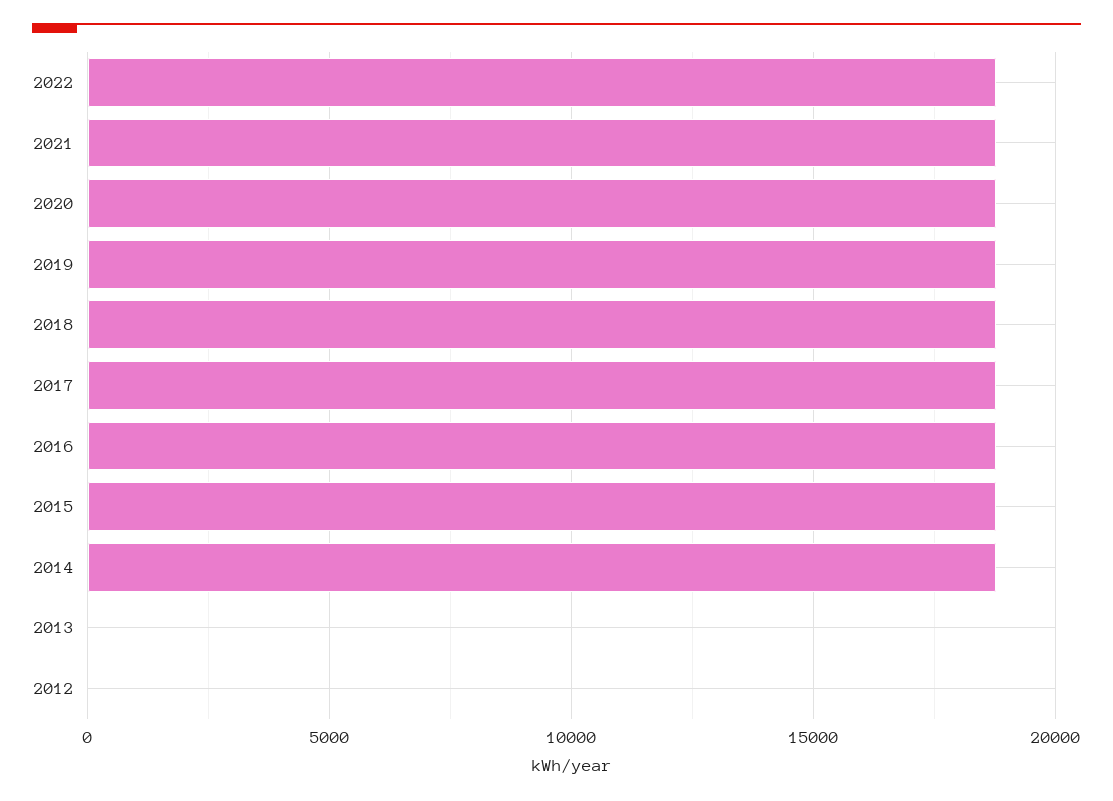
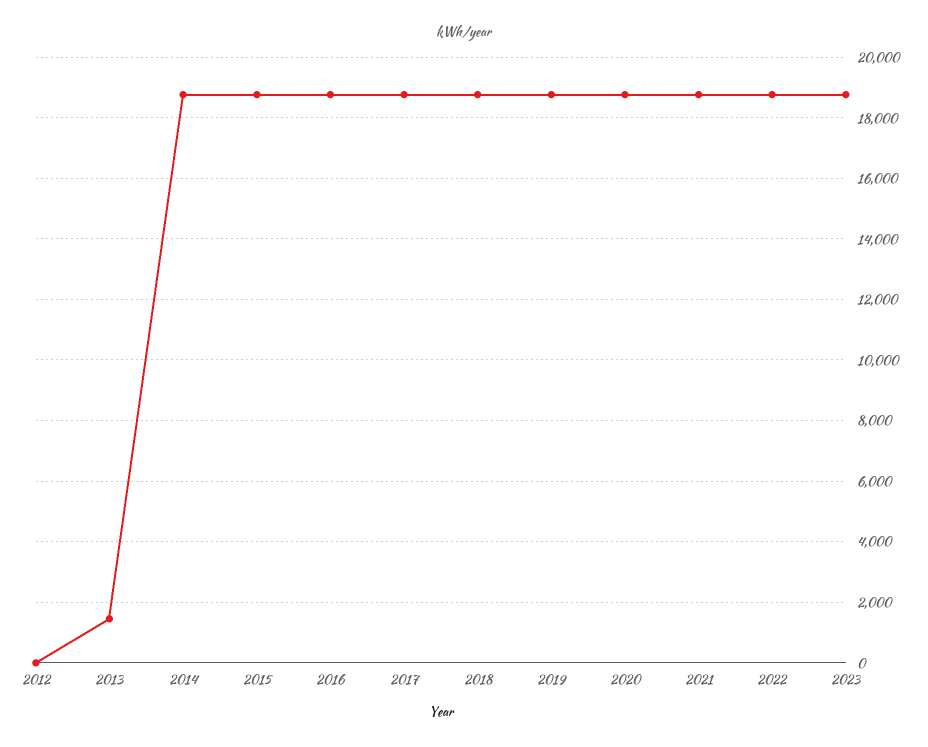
2013: 0 -> 1400
2023: none -> 18800

